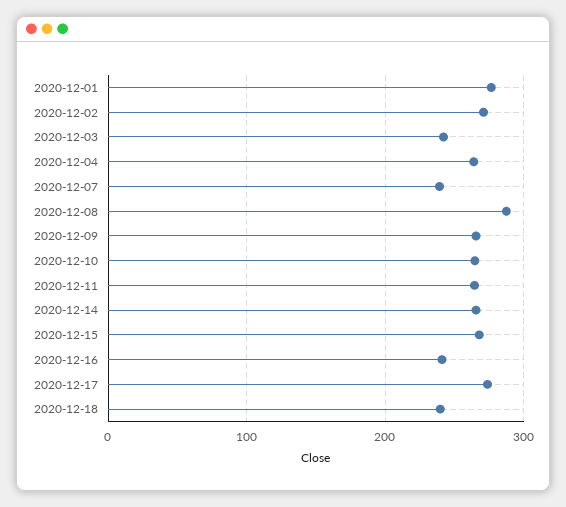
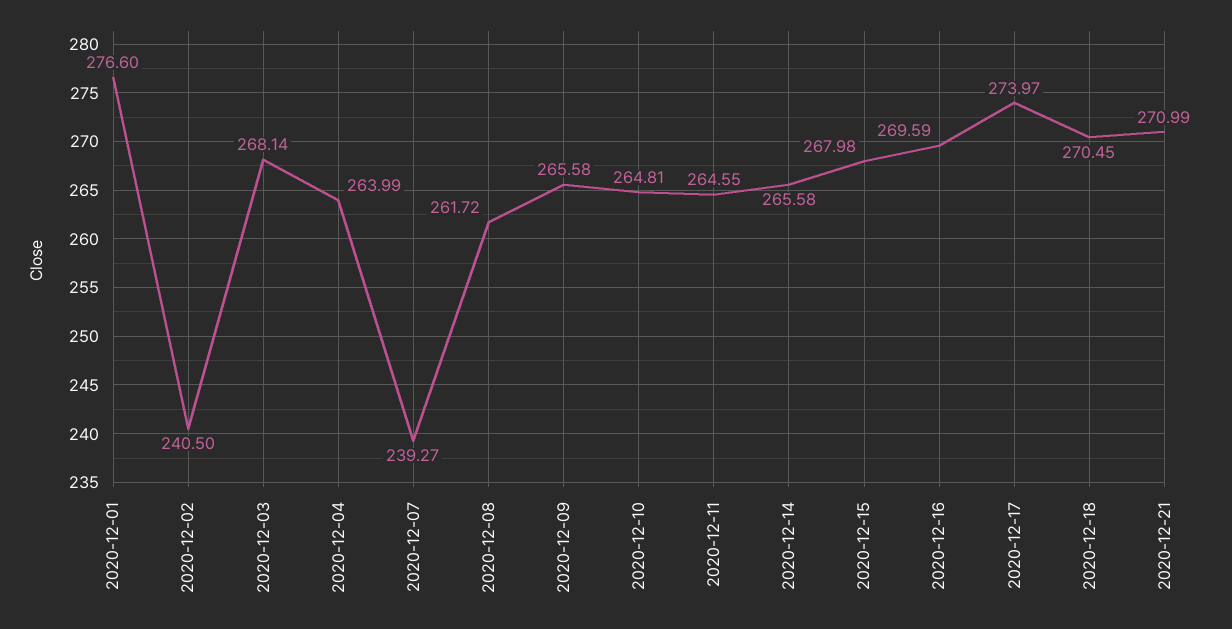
2020-12-02: 270 -> 240.5
2020-12-03: 240 -> 268.14
2020-12-08: 290 -> 261.72
2020-12-16: 240 -> 269.59
2020-12-18: 240 -> 270.45
2020-12-21: none -> 270.99

